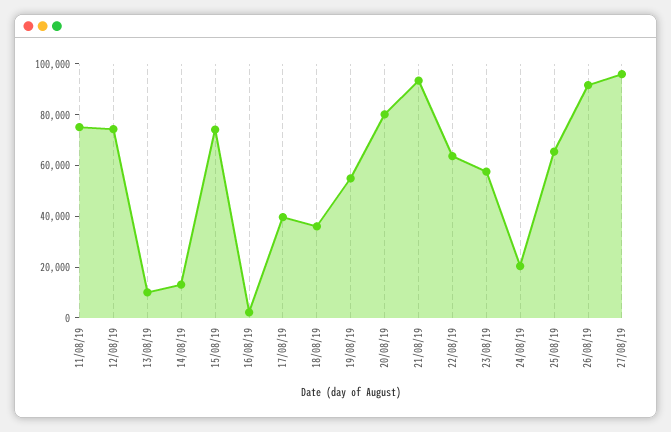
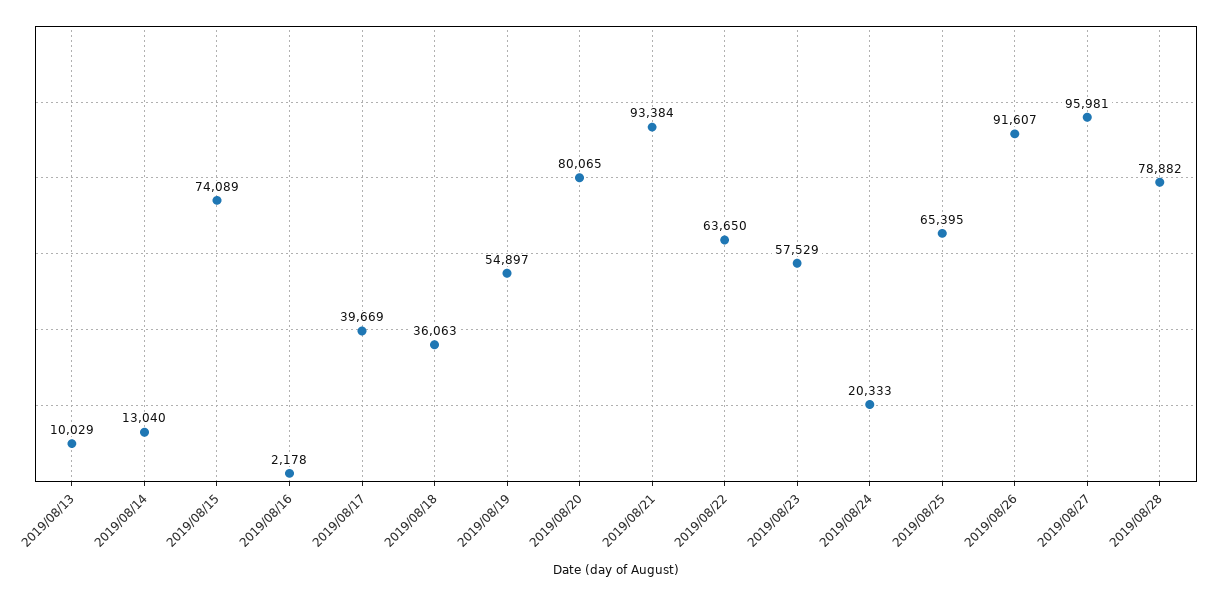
11/08/19: 75000 -> none
12/08/19: 75000 -> none
2019/08/28: none -> 78882

